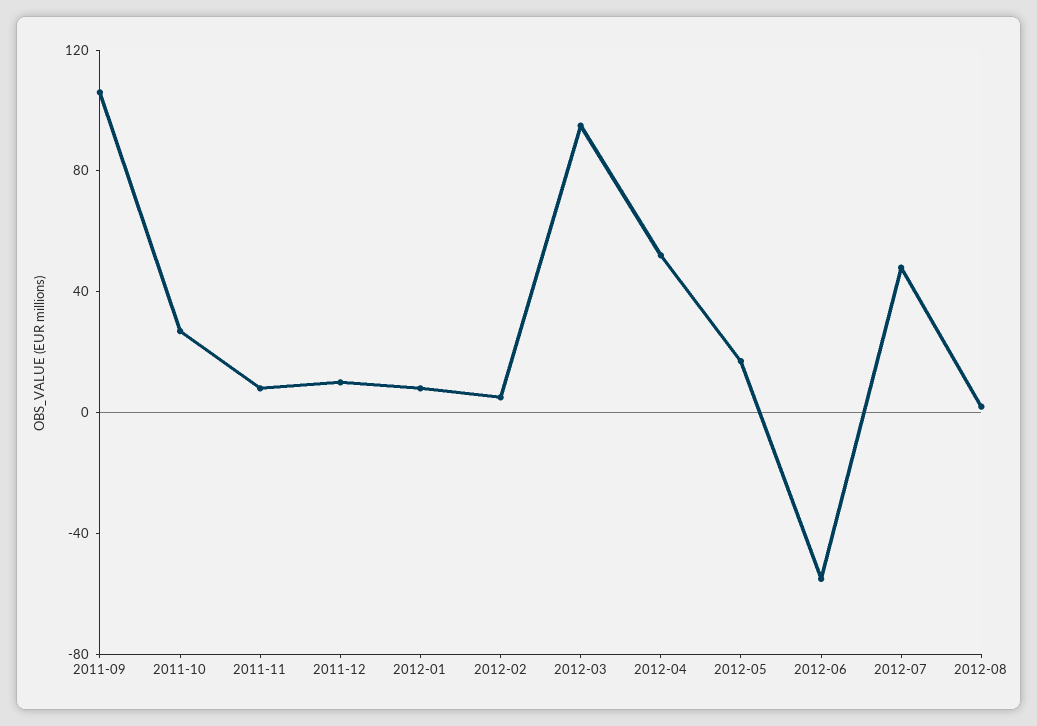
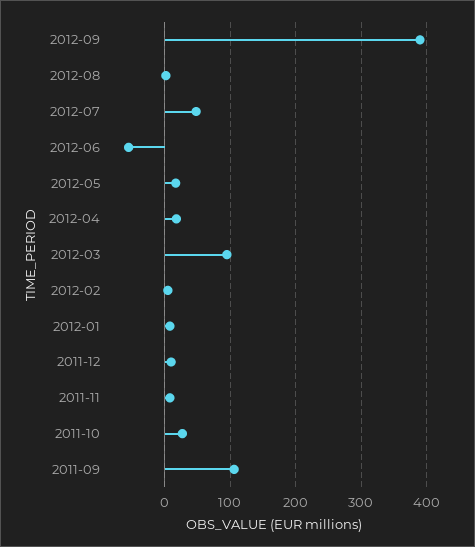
2012-04: 50 -> 20
2012-09: none -> 390

